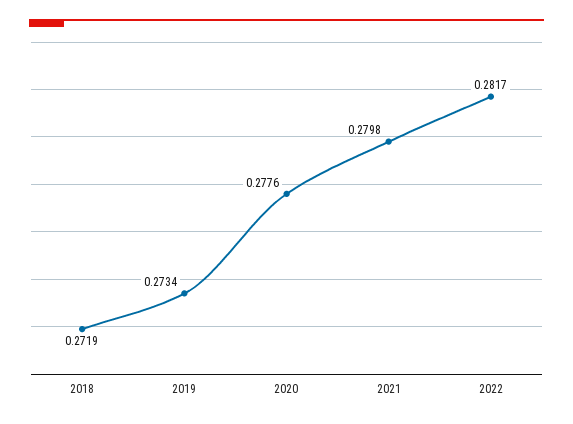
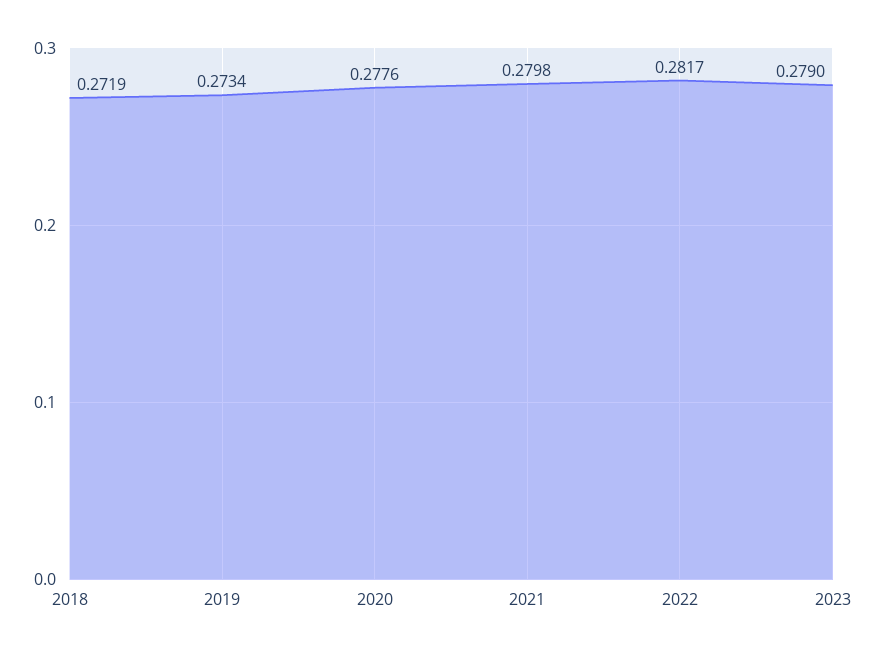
2023: none -> 0.279

